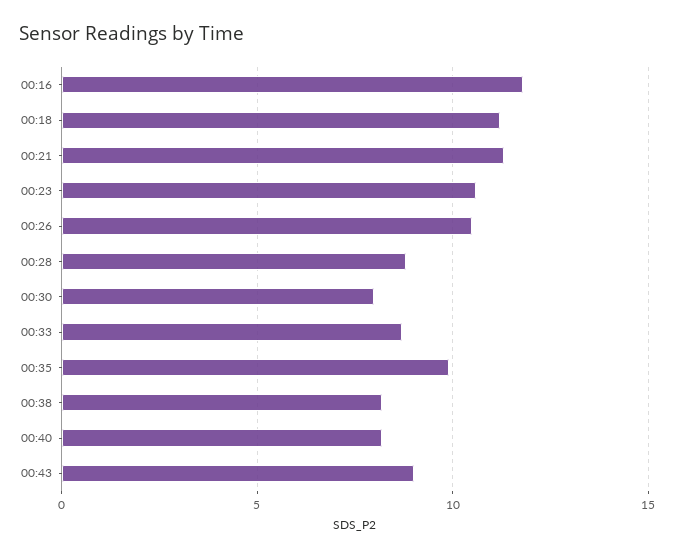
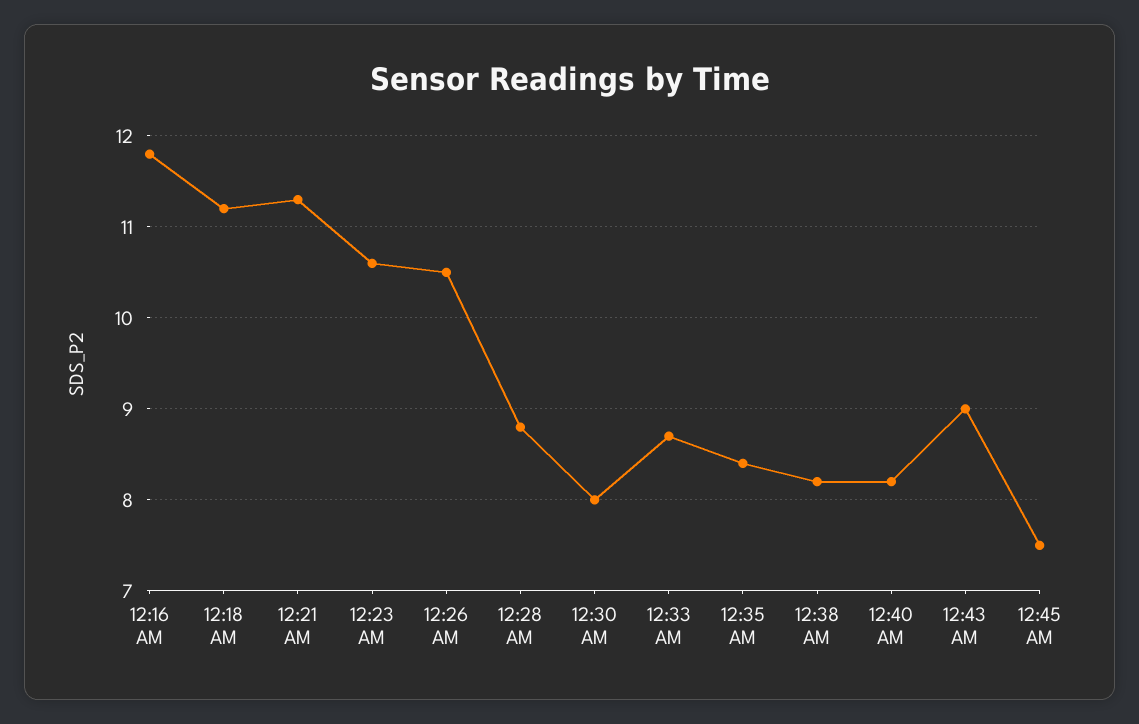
00:35: 10 -> 8.4
12:45 AM: none -> 7.5

